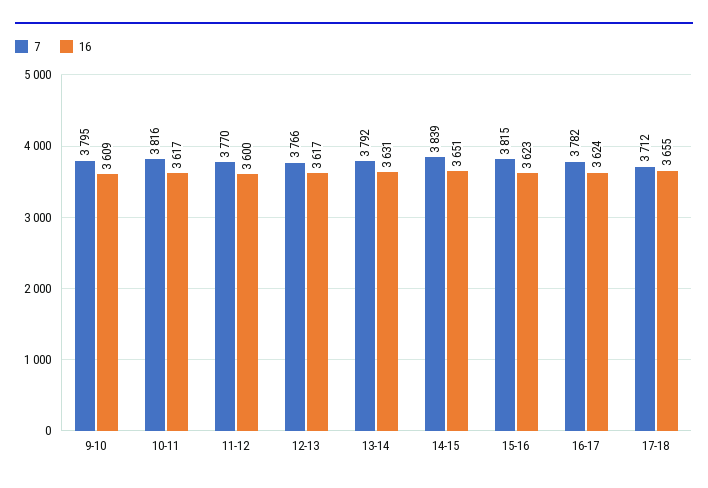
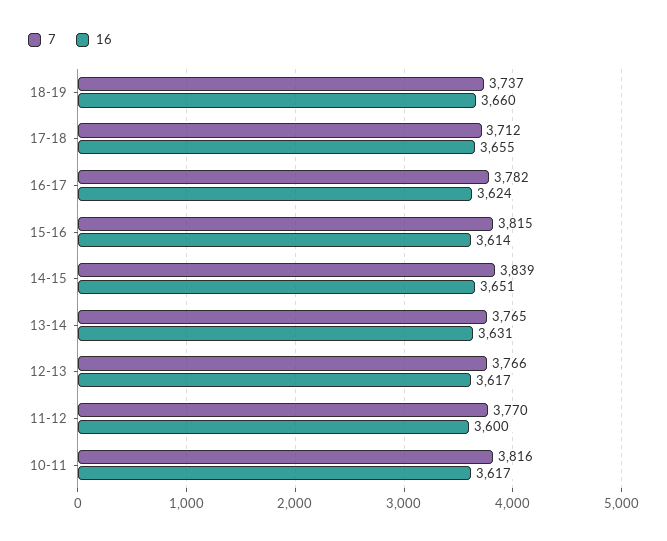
7, 9-10: 3795 -> none
16, 9-10: 3609 -> none
7, 13-14: 3792 -> 3765
16, 15-16: 3623 -> 3614
7, 18-19: none -> 3737
16, 18-19: none -> 3660

